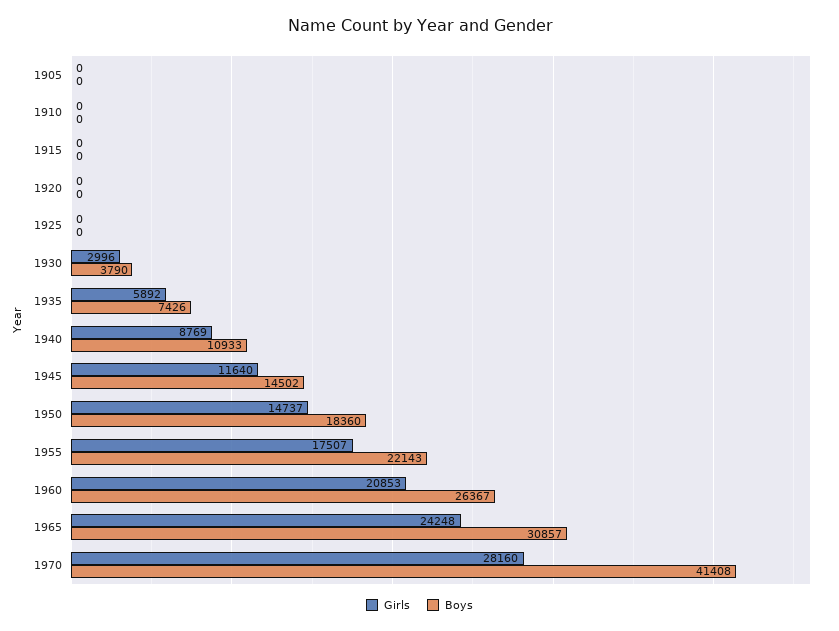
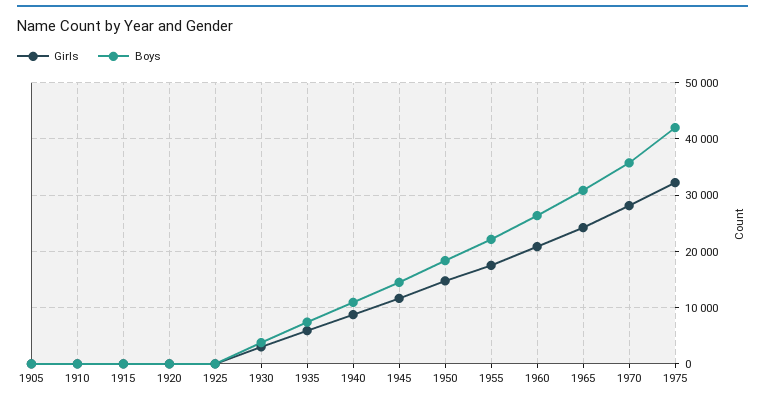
Boys, 1970: 41408 -> 36000
Girls, 1975: none -> 32000
Boys, 1975: none -> 42000

